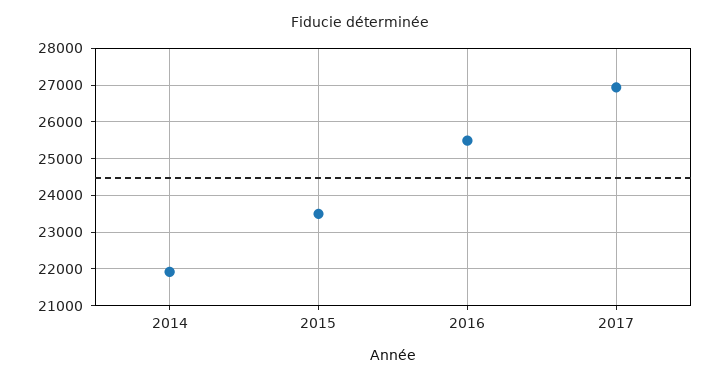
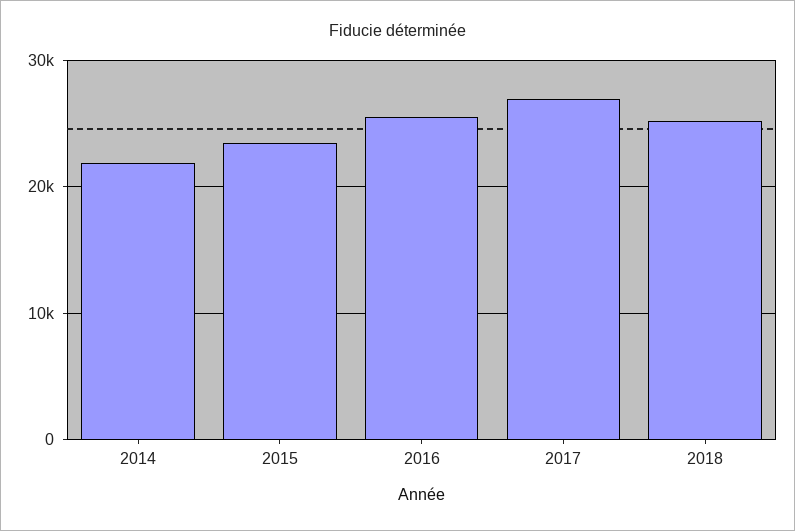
2018: none -> 25000

